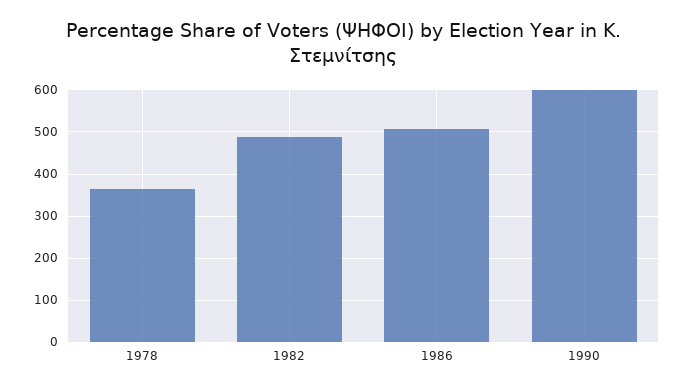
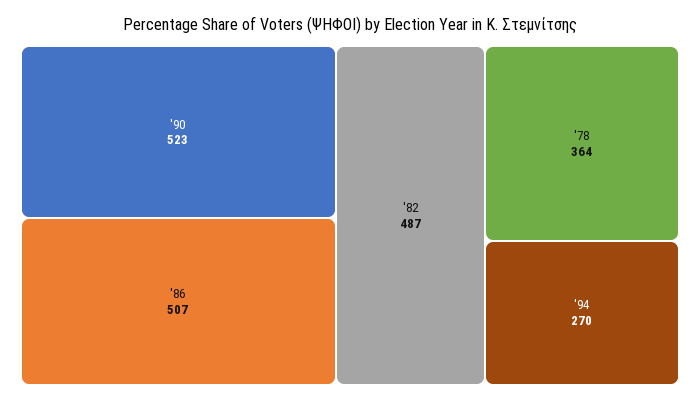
1990: 600 -> 523
'94: none -> 270

